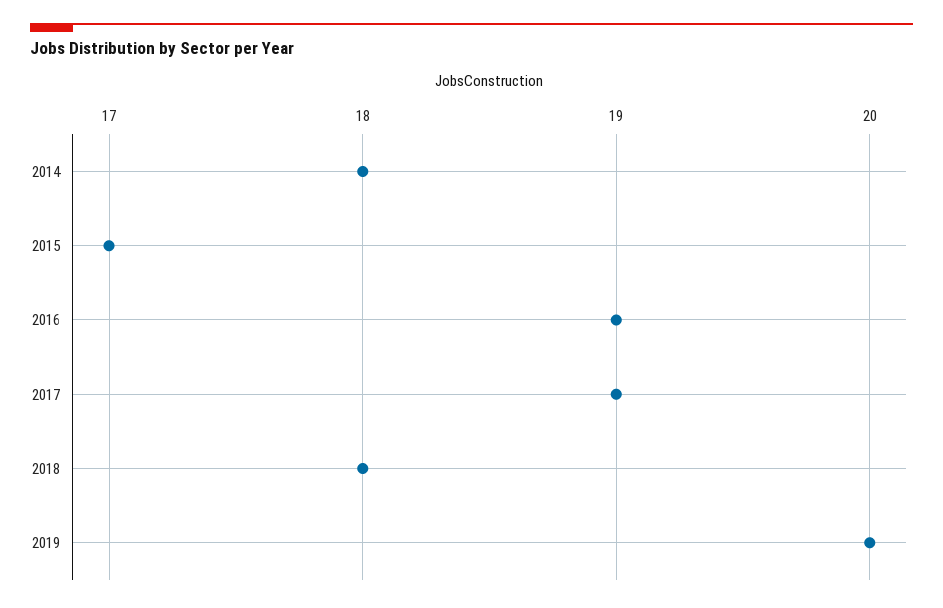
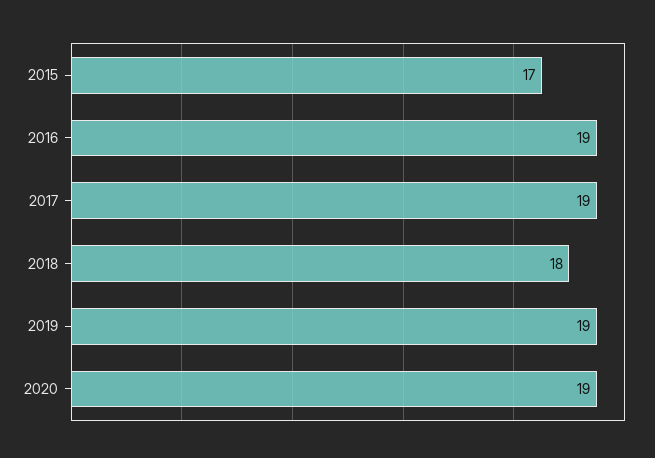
2014: 18 -> none
2019: 20 -> 19
2020: none -> 19

